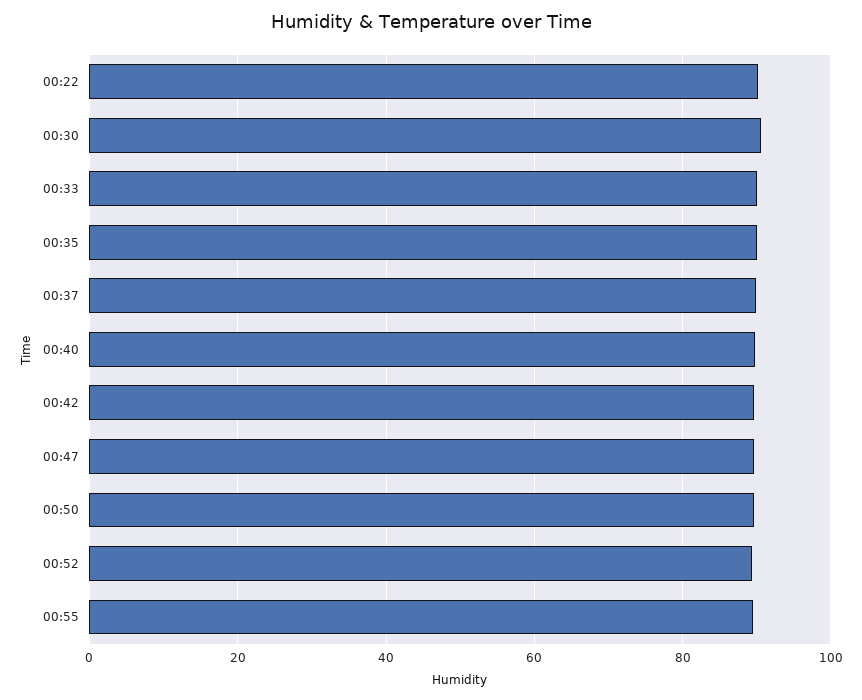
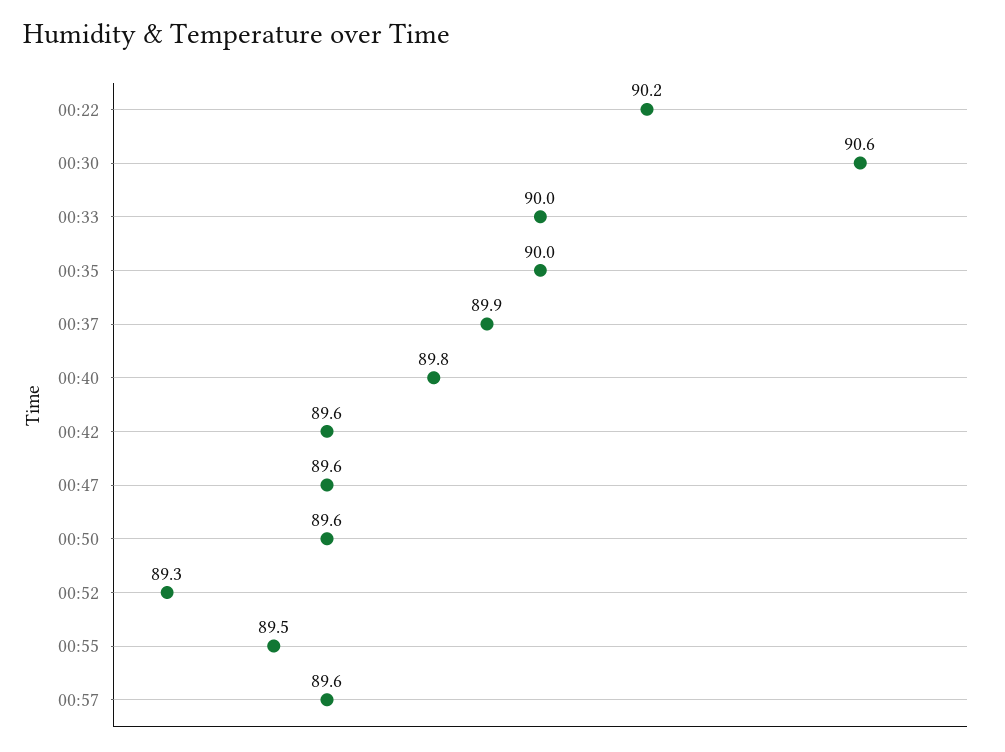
00:57: none -> 89.6

